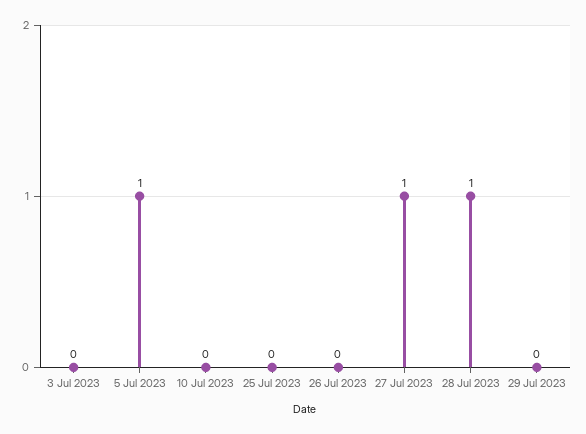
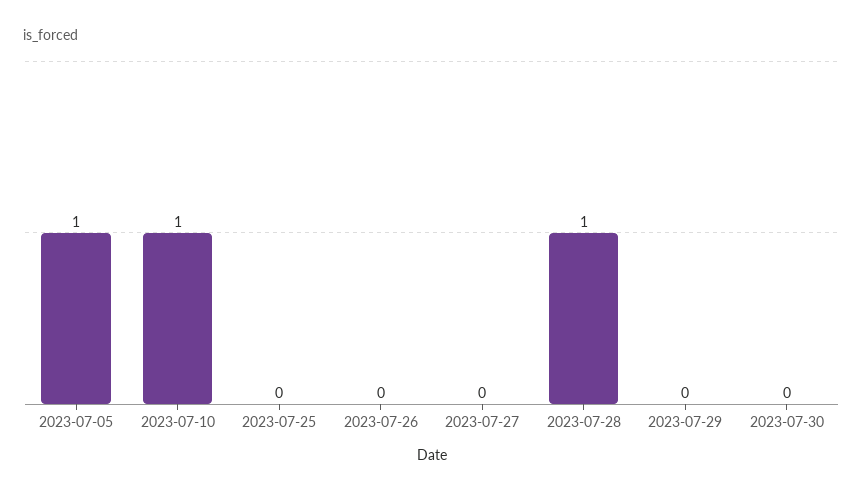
3 Jul 2023: 0 -> none
10 Jul 2023: 0 -> 1
27 Jul 2023: 1 -> 0
2023-07-30: none -> 0

